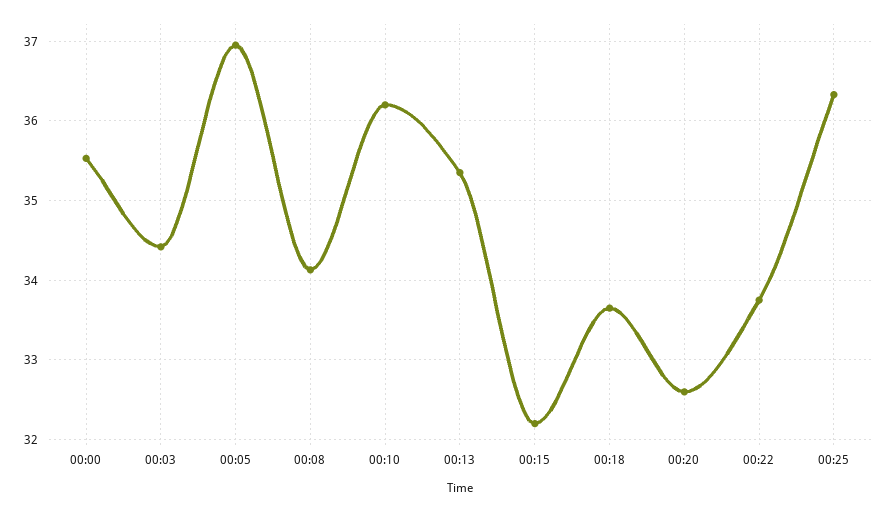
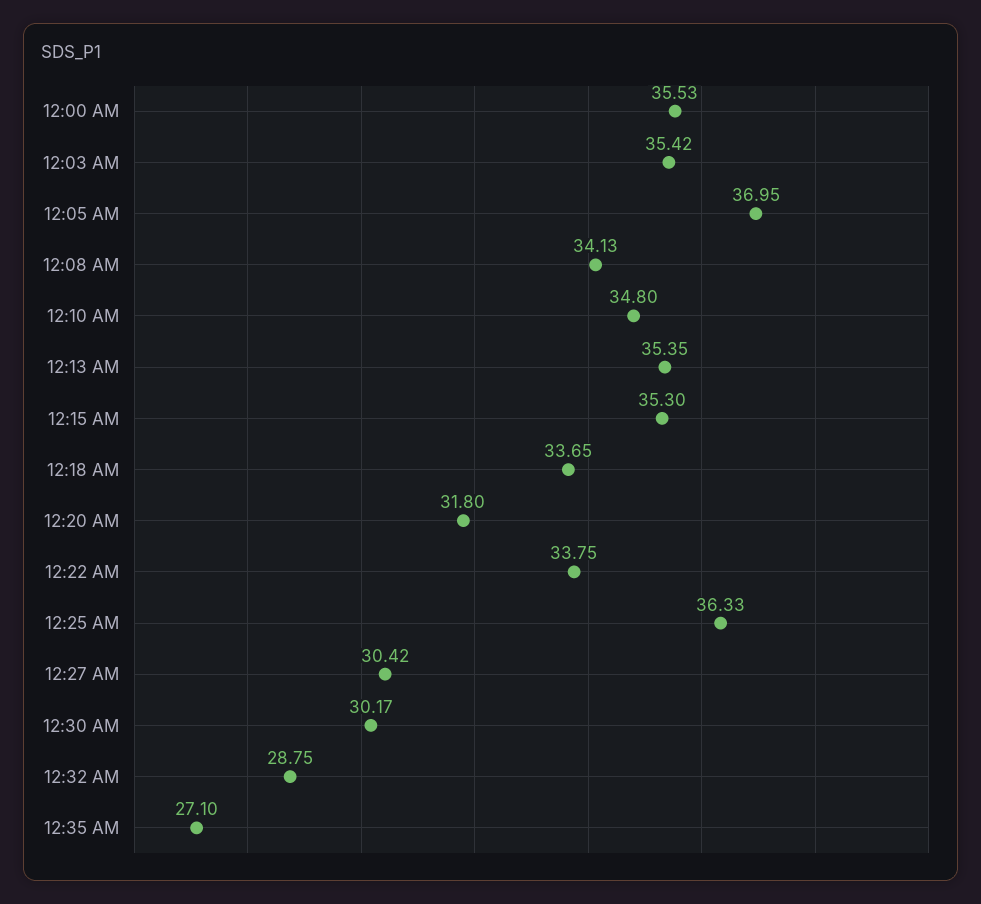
00:03: 34.4 -> 35.42
00:10: 36.2 -> 34.8
00:15: 32.2 -> 35.3
00:20: 32.6 -> 31.8
12:27 AM: none -> 30.42
12:30 AM: none -> 30.17
12:32 AM: none -> 28.75
12:35 AM: none -> 27.1

